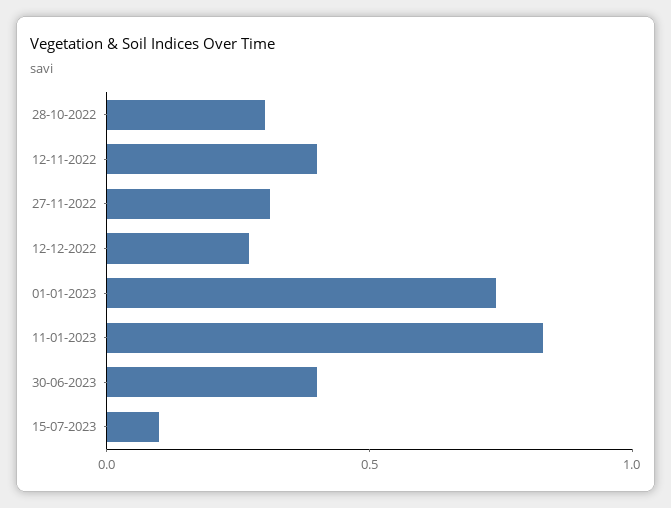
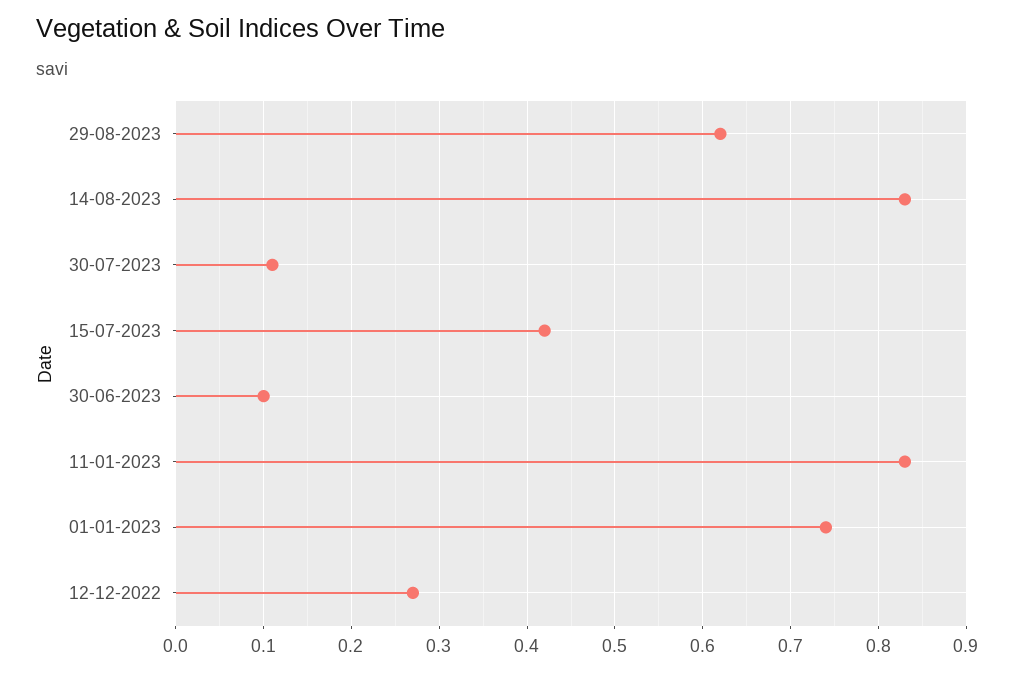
28-10-2022: 0.3 -> none
12-11-2022: 0.4 -> none
27-11-2022: 0.3 -> none
30-06-2023: 0.4 -> 0.1
15-07-2023: 0.1 -> 0.42
29-08-2023: none -> 0.62
14-08-2023: none -> 0.83
30-07-2023: none -> 0.11

